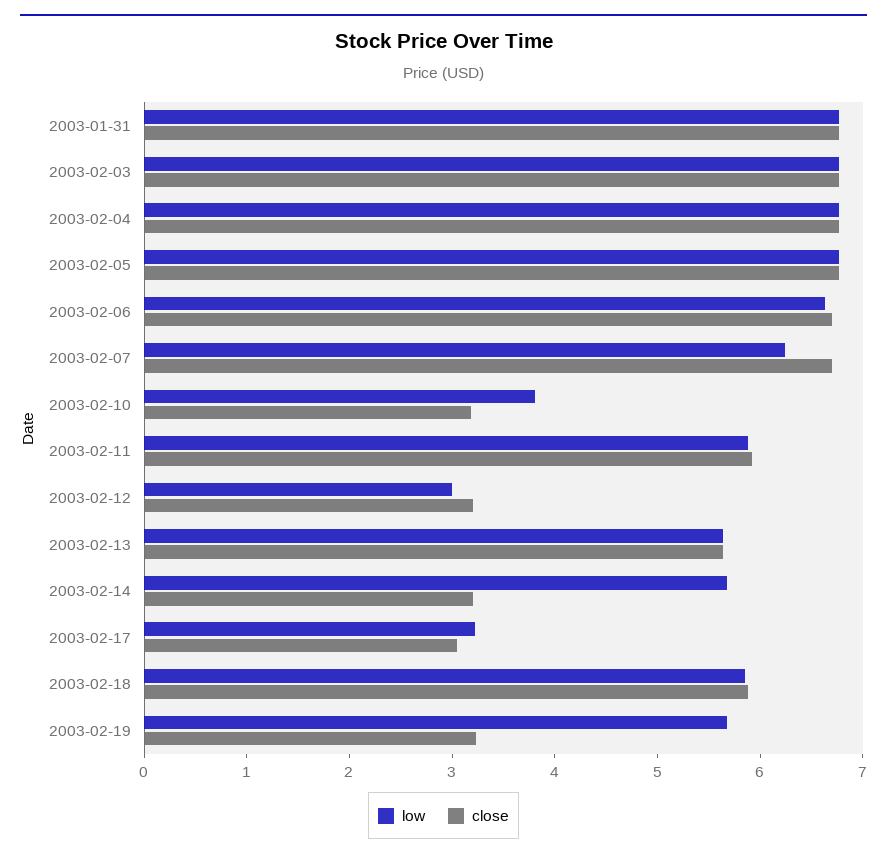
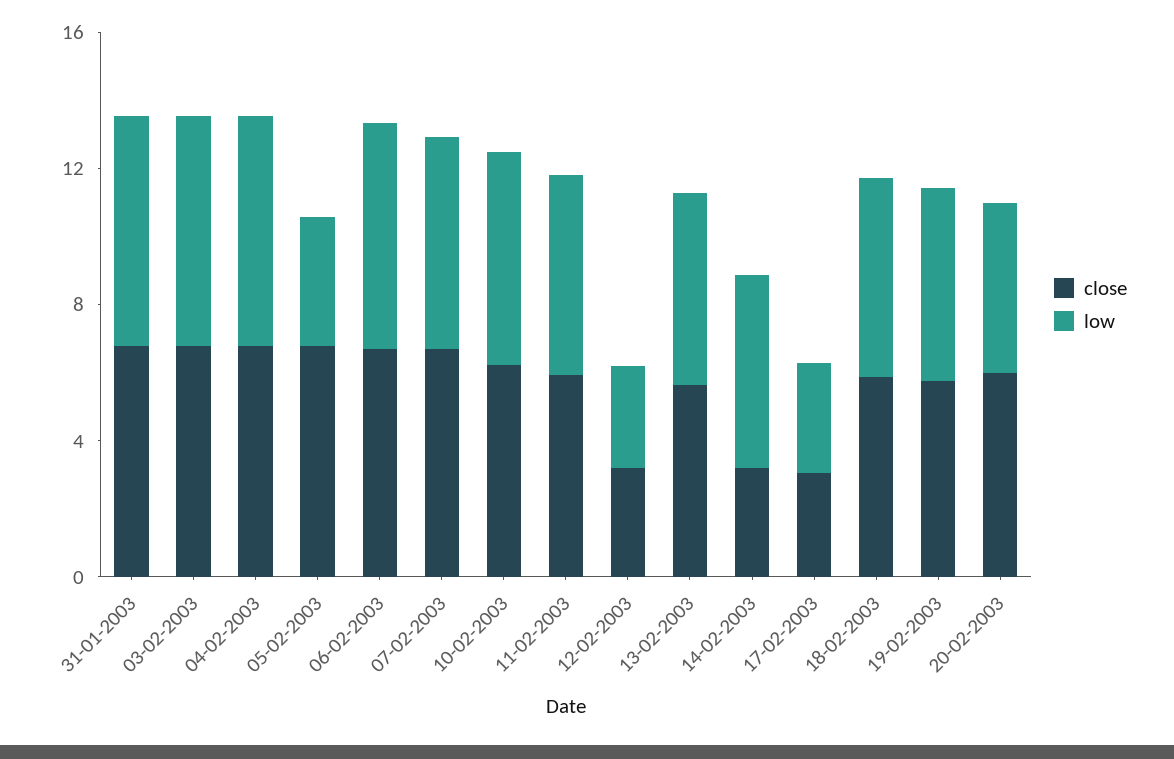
low, 2003-02-05: 6.8 -> 4
low, 2003-02-10: 3.8 -> 6
close, 2003-02-10: 3.2 -> 6
close, 2003-02-19: 3.2 -> 6
close, 20-02-2003: none -> 6
low, 20-02-2003: none -> 5

